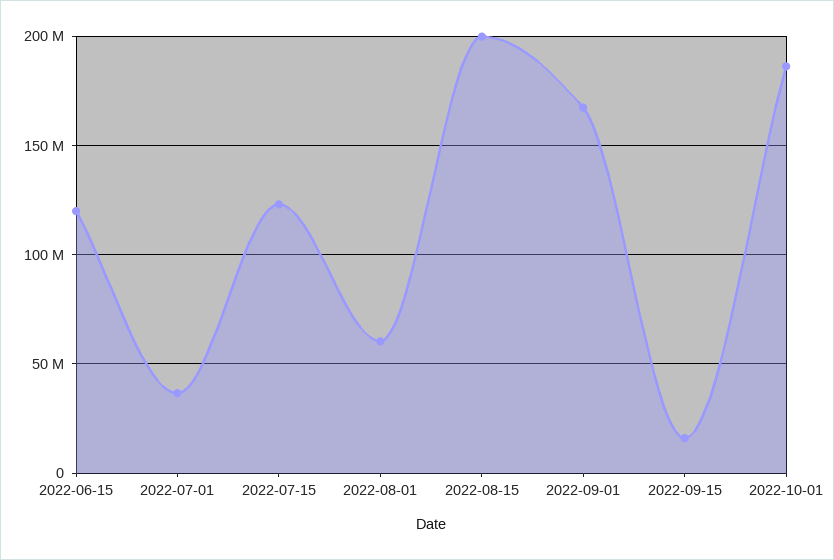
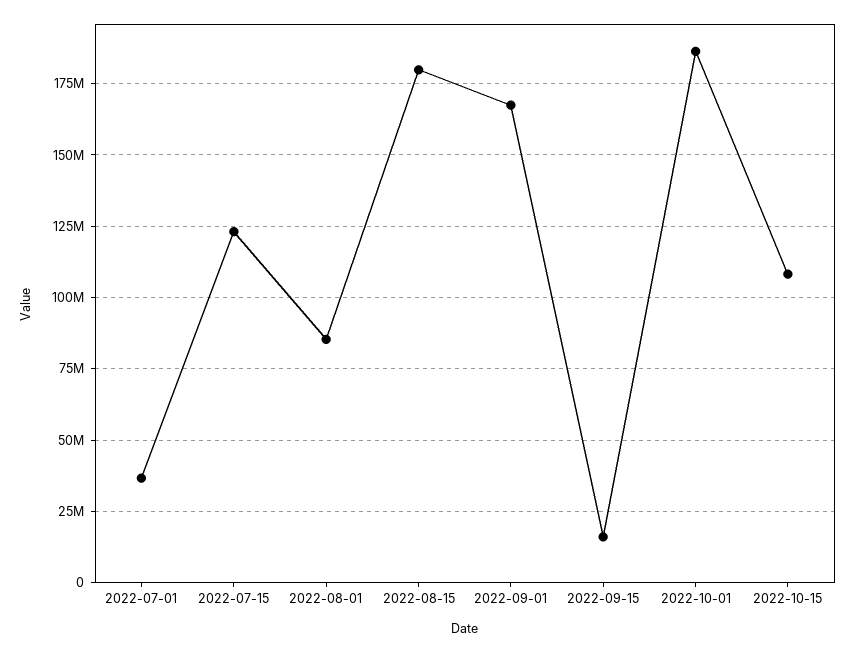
2022-06-15: 120000000 -> none
2022-08-01: 60000000 -> 85000000
2022-08-15: 200000000 -> 180000000
2022-10-15: none -> 107500000

